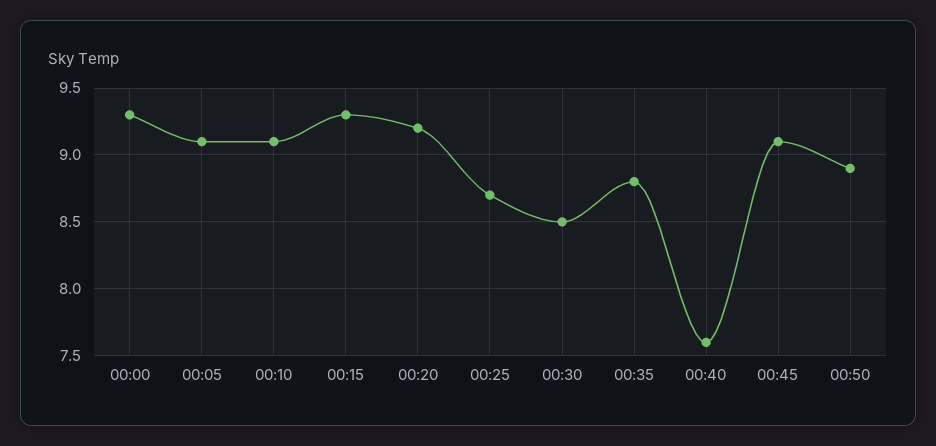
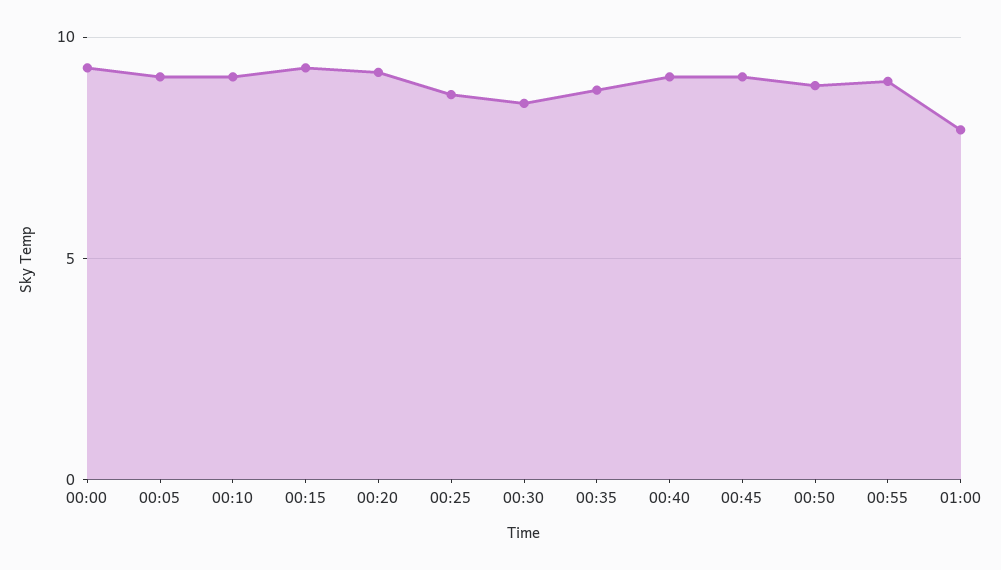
00:40: 7.6 -> 9
00:55: none -> 9
01:00: none -> 8

